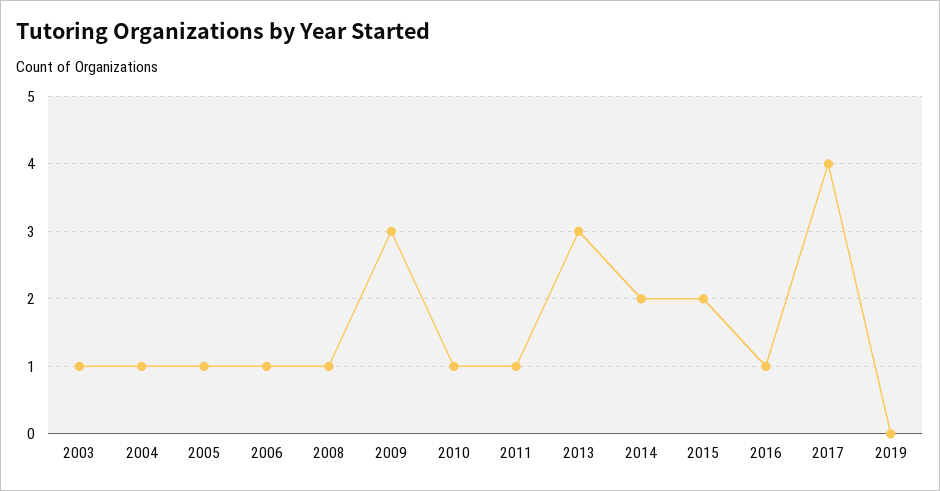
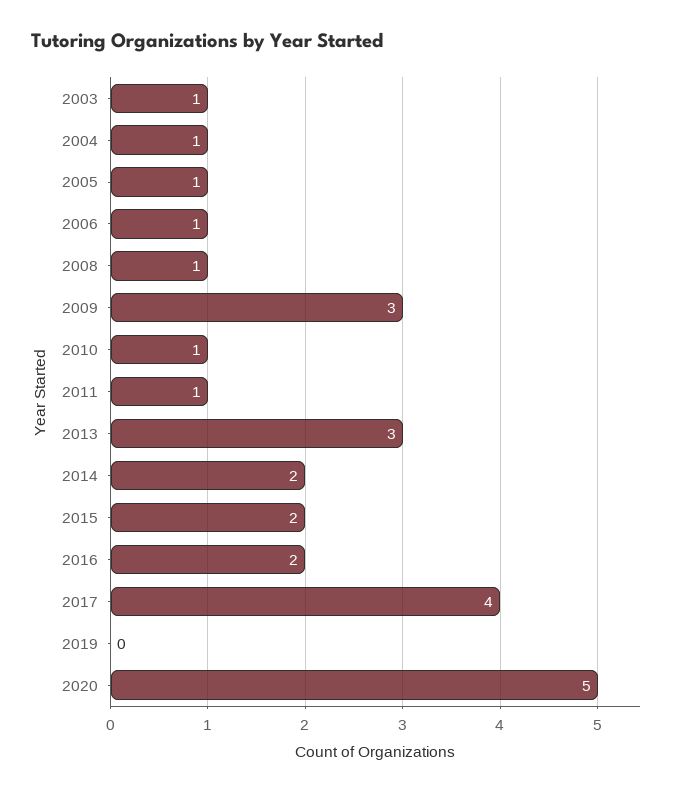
2016: 1 -> 2
2020: none -> 5

